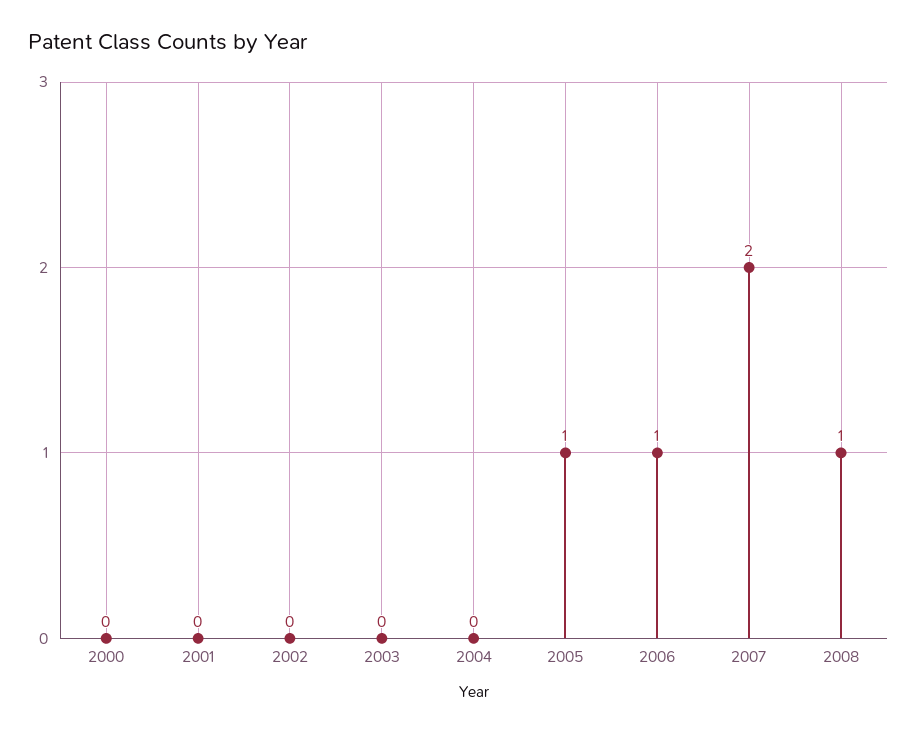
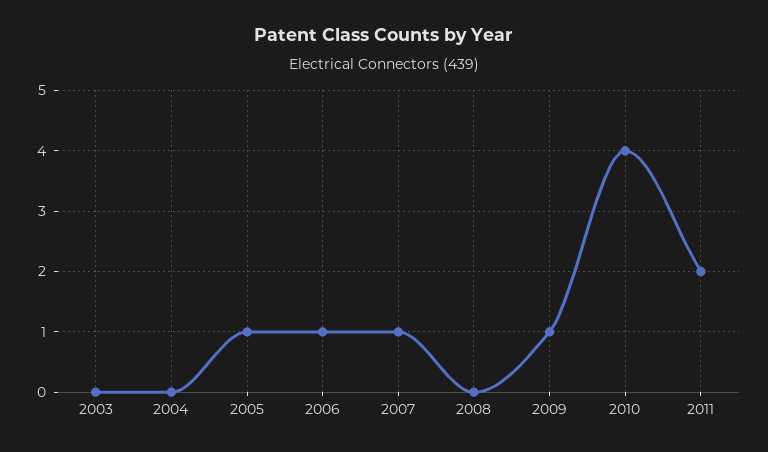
2000: 0 -> none
2001: 0 -> none
2002: 0 -> none
2007: 2 -> 1
2008: 1 -> 0
2009: none -> 1
2010: none -> 4
2011: none -> 2

